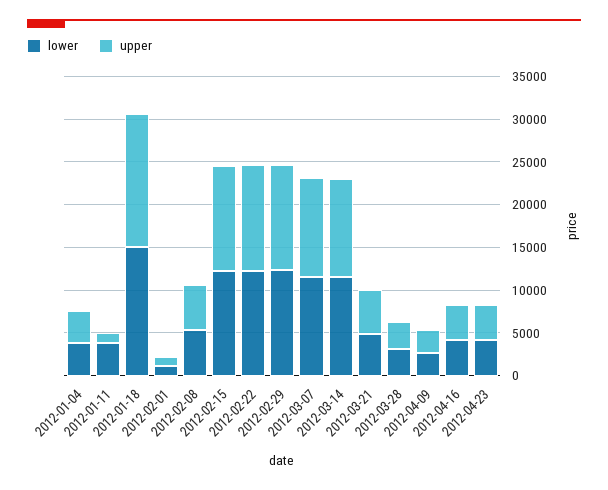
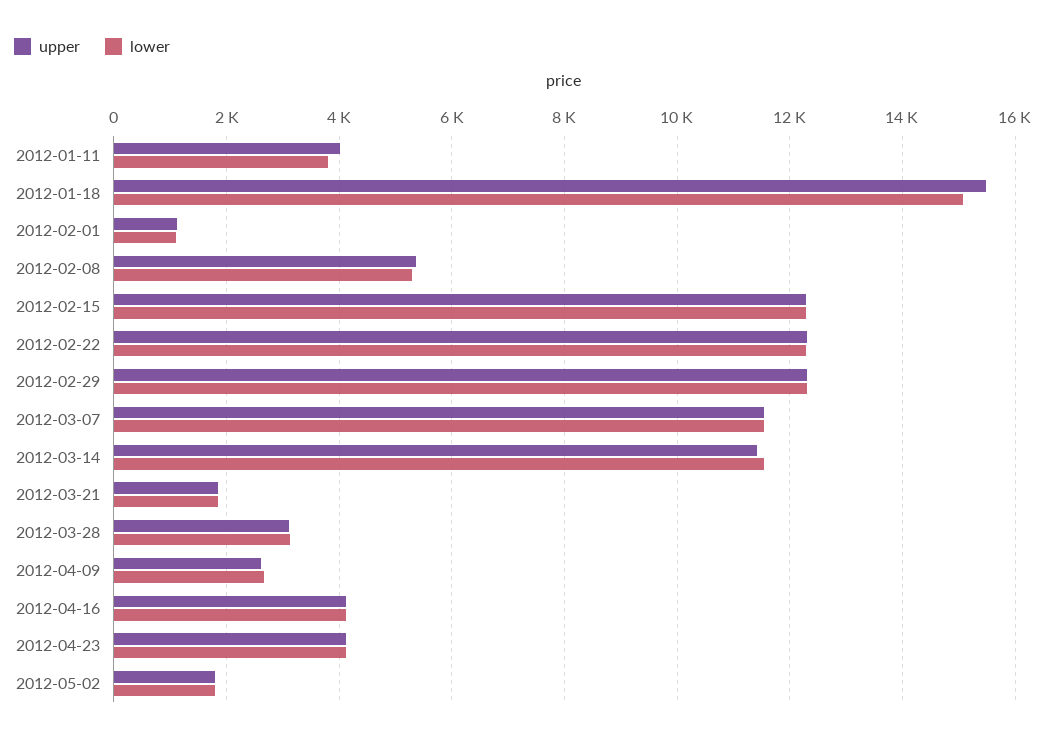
lower, 2012-01-04: 4000 -> none
upper, 2012-01-04: 4000 -> none
upper, 2012-01-11: 1000 -> 4000
lower, 2012-03-21: 5000 -> 1800
upper, 2012-03-21: 5000 -> 1800
upper, 2012-05-02: none -> 1800
lower, 2012-05-02: none -> 1800

